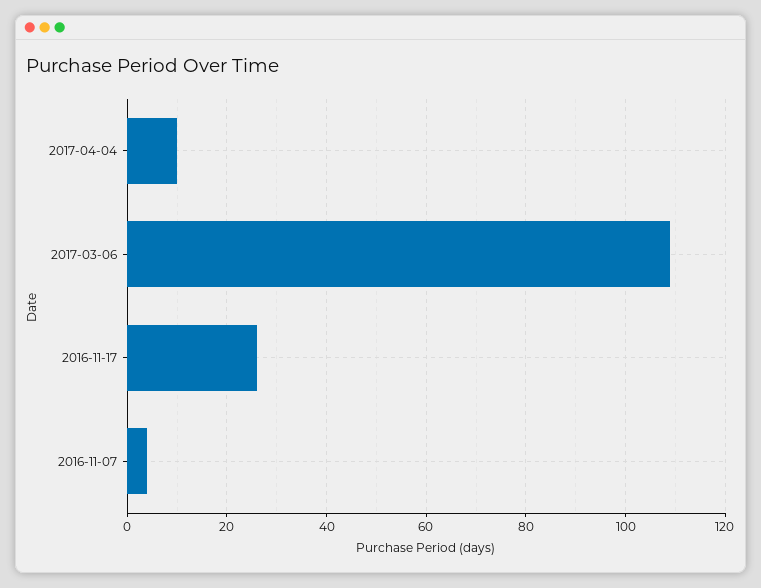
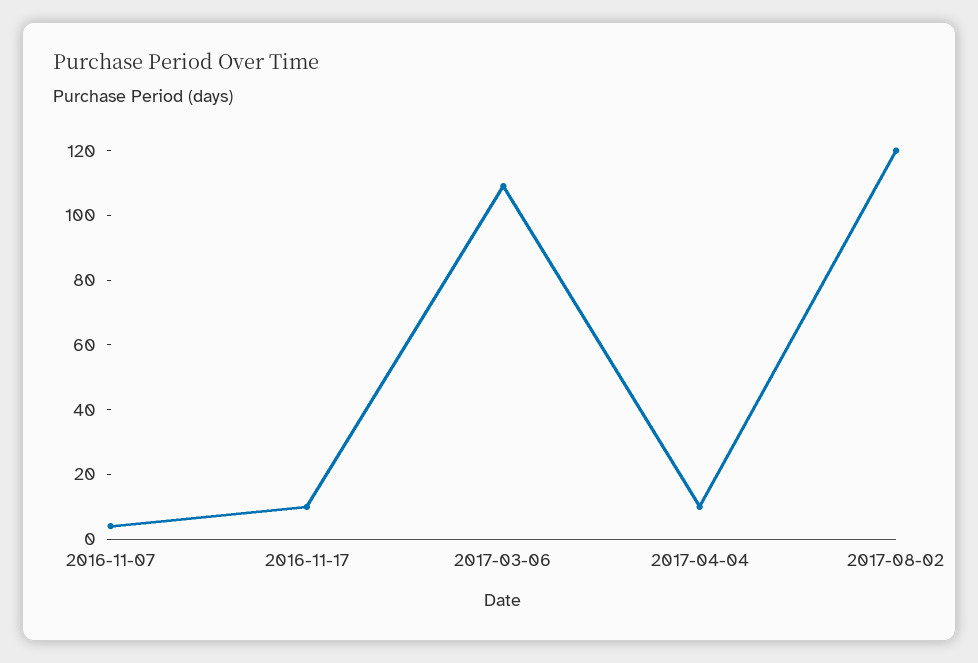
2016-11-17: 25 -> 10
2017-08-02: none -> 120

